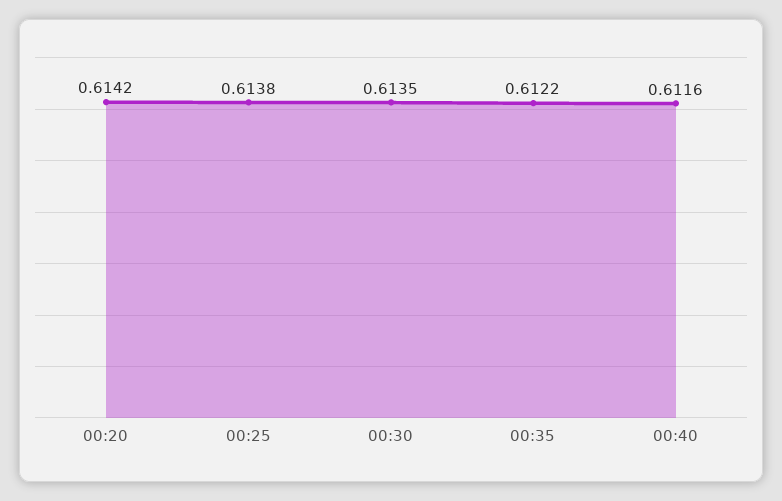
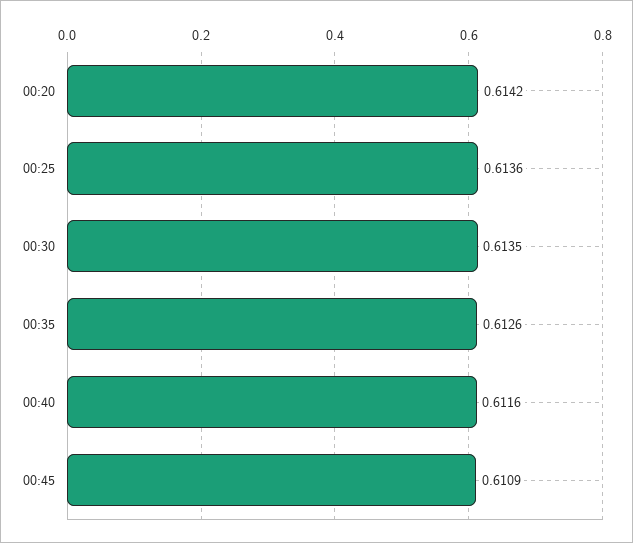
00:25: 0.6138 -> 0.6136
00:35: 0.6122 -> 0.6126
00:45: none -> 0.6109

